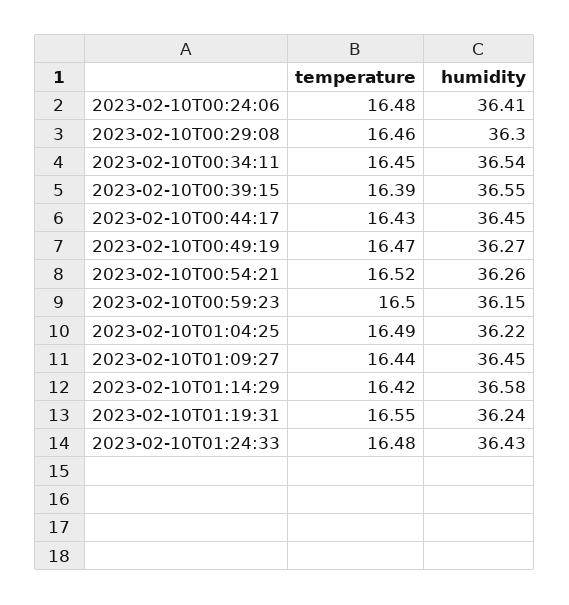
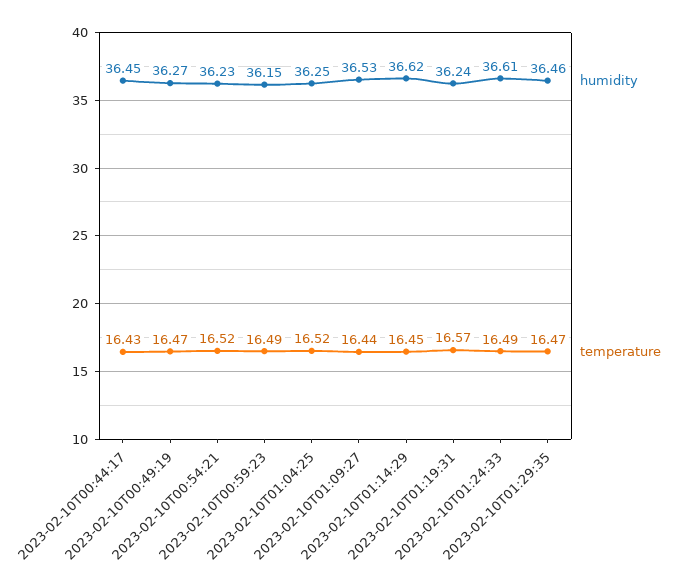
temperature, 2023-02-10T00:24:06: 16.48 -> none
humidity, 2023-02-10T00:24:06: 36.41 -> none
temperature, 2023-02-10T00:29:08: 16.46 -> none
humidity, 2023-02-10T00:29:08: 36.3 -> none
temperature, 2023-02-10T00:34:11: 16.45 -> none
humidity, 2023-02-10T00:34:11: 36.54 -> none
temperature, 2023-02-10T00:39:15: 16.39 -> none
humidity, 2023-02-10T00:39:15: 36.55 -> none
humidity, 2023-02-10T00:54:21: 36.26 -> 36.23
temperature, 2023-02-10T00:59:23: 16.5 -> 16.49
temperature, 2023-02-10T01:04:25: 16.49 -> 16.52
humidity, 2023-02-10T01:04:25: 36.22 -> 36.25
humidity, 2023-02-10T01:09:27: 36.45 -> 36.53
temperature, 2023-02-10T01:14:29: 16.42 -> 16.45
humidity, 2023-02-10T01:14:29: 36.58 -> 36.62
temperature, 2023-02-10T01:19:31: 16.55 -> 16.57
temperature, 2023-02-10T01:24:33: 16.48 -> 16.49
humidity, 2023-02-10T01:24:33: 36.43 -> 36.61
humidity, 2023-02-10T01:29:35: none -> 36.46
temperature, 2023-02-10T01:29:35: none -> 16.47

